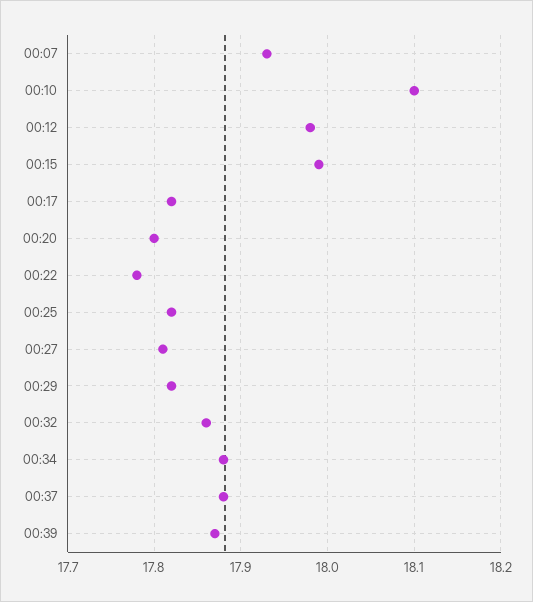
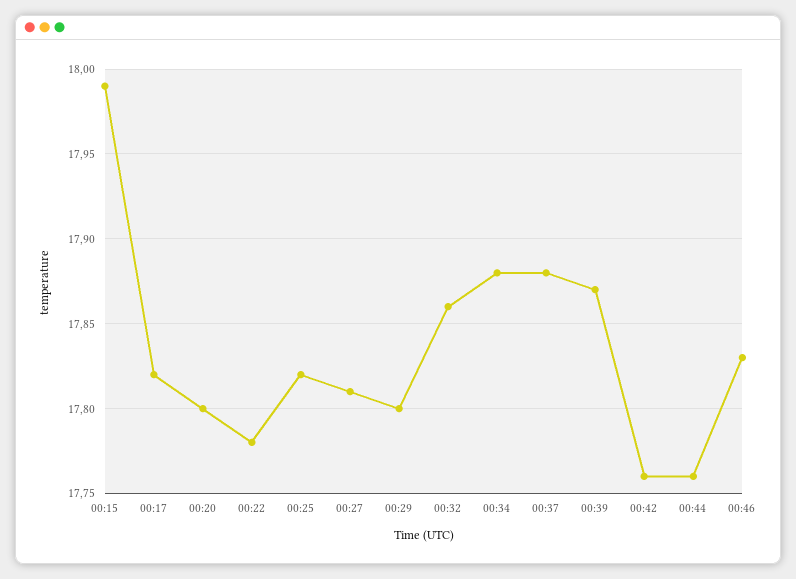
00:07: 17.93 -> none
00:10: 18.1 -> none
00:12: 17.98 -> none
00:29: 17.82 -> 17.8
00:42: none -> 17.76
00:44: none -> 17.76
00:46: none -> 17.83

